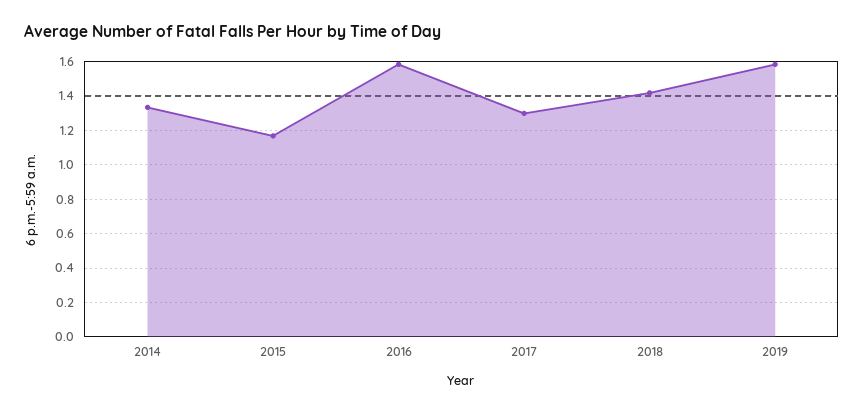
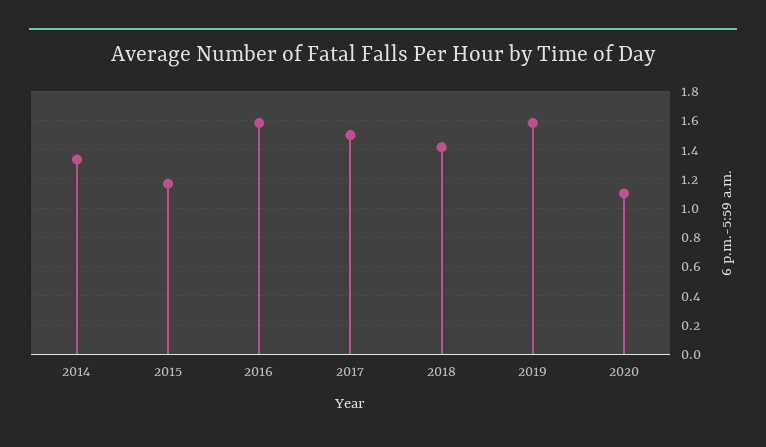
2017: 1.3 -> 1.5
2020: none -> 1.1

